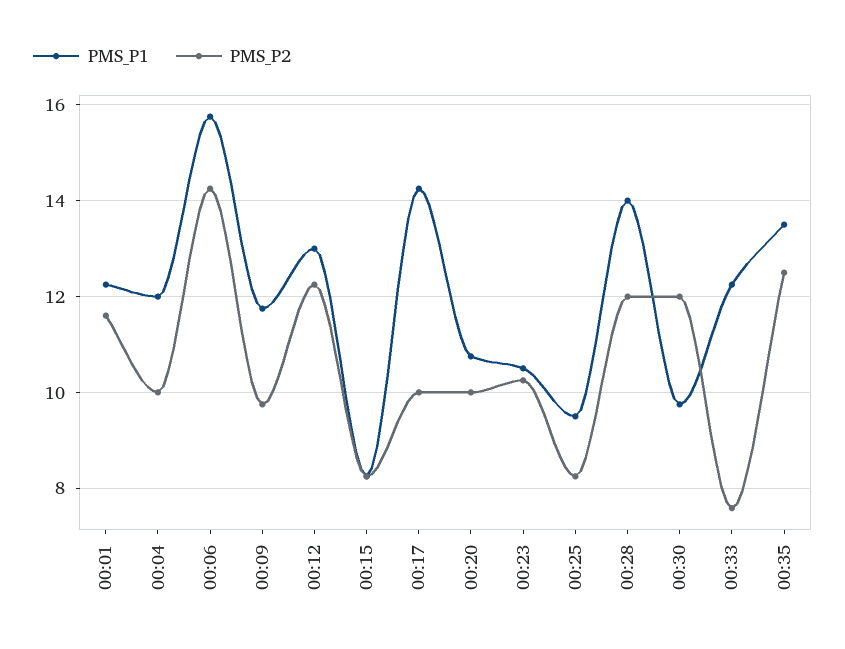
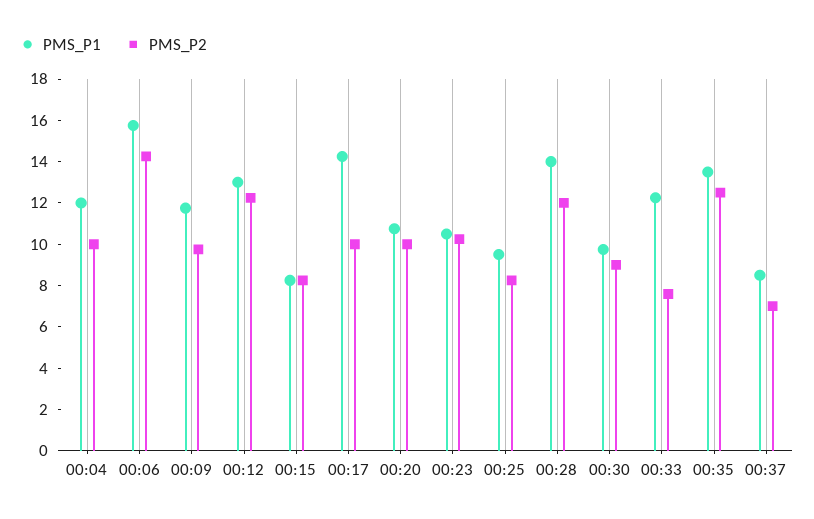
PMS_P1, 00:01: 12.2 -> none
PMS_P2, 00:01: 11.6 -> none
PMS_P2, 00:30: 12 -> 9
PMS_P1, 00:37: none -> 8.5
PMS_P2, 00:37: none -> 7

